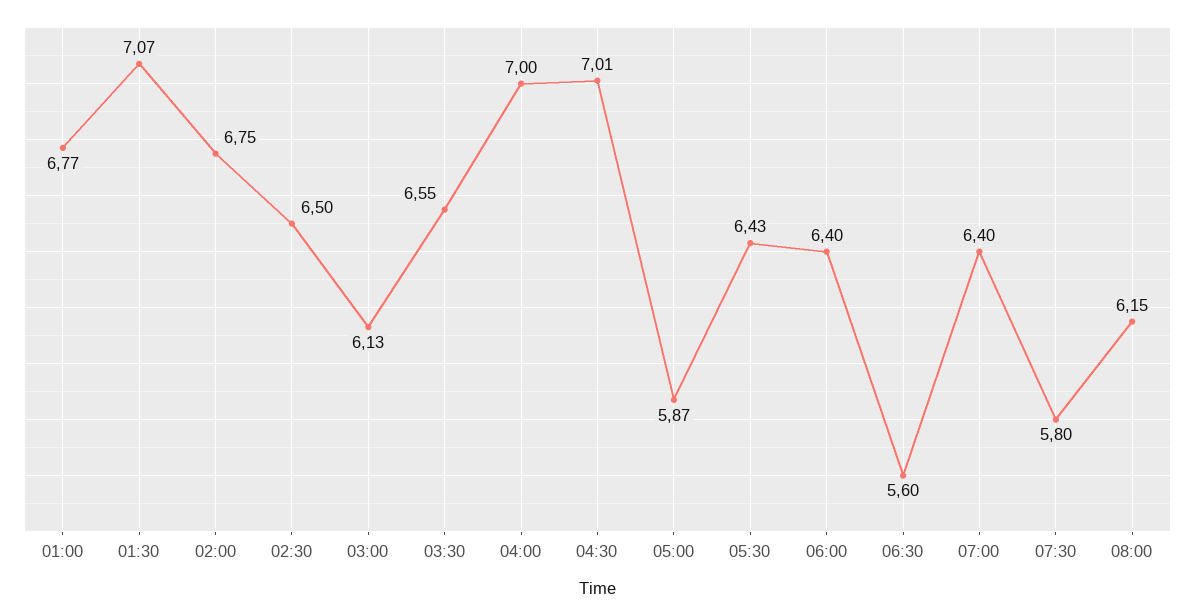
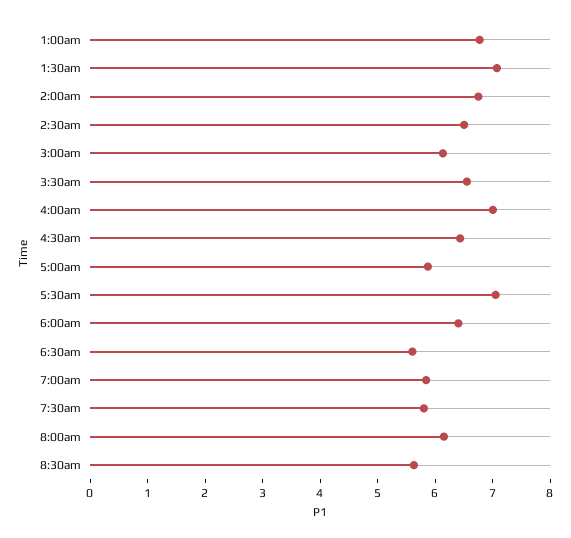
04:30: 7.01 -> 6.4
05:30: 6.43 -> 7
07:00: 6.4 -> 5.8
8:30am: none -> 5.6

